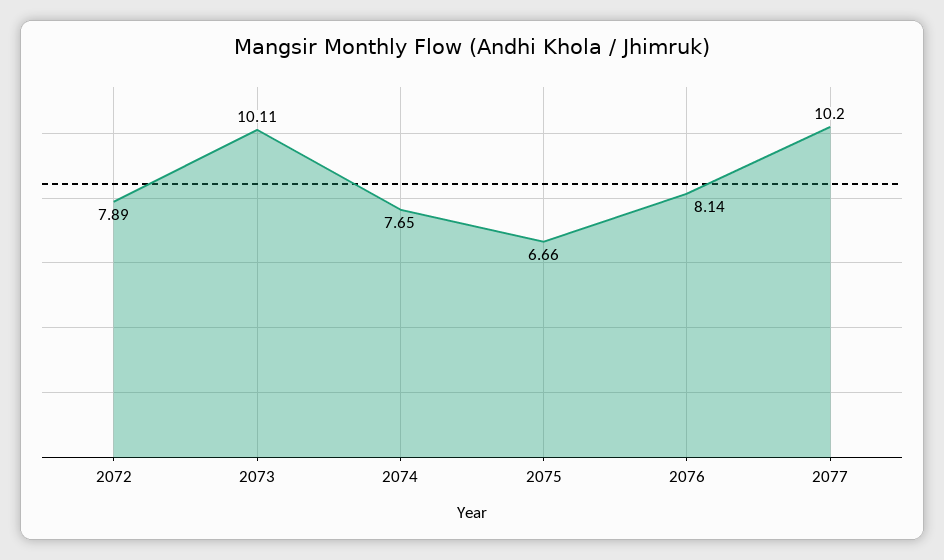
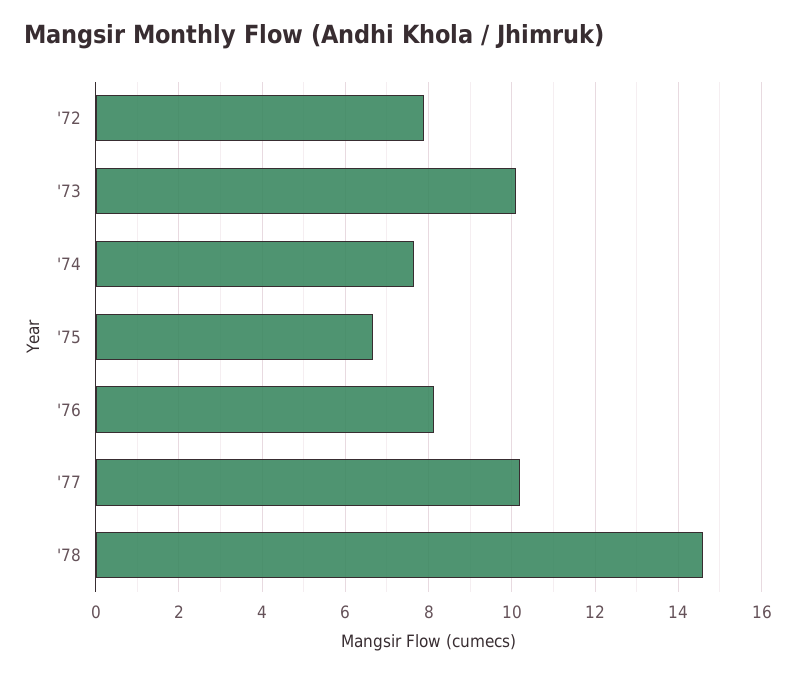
'78: none -> 14.6

